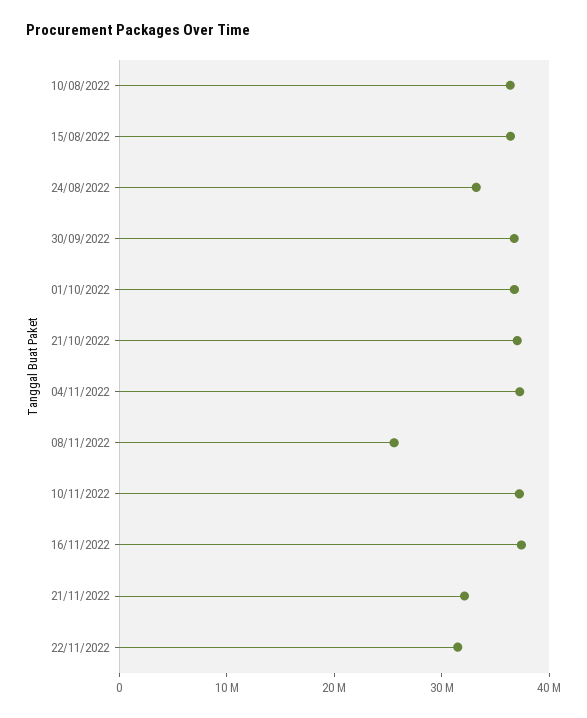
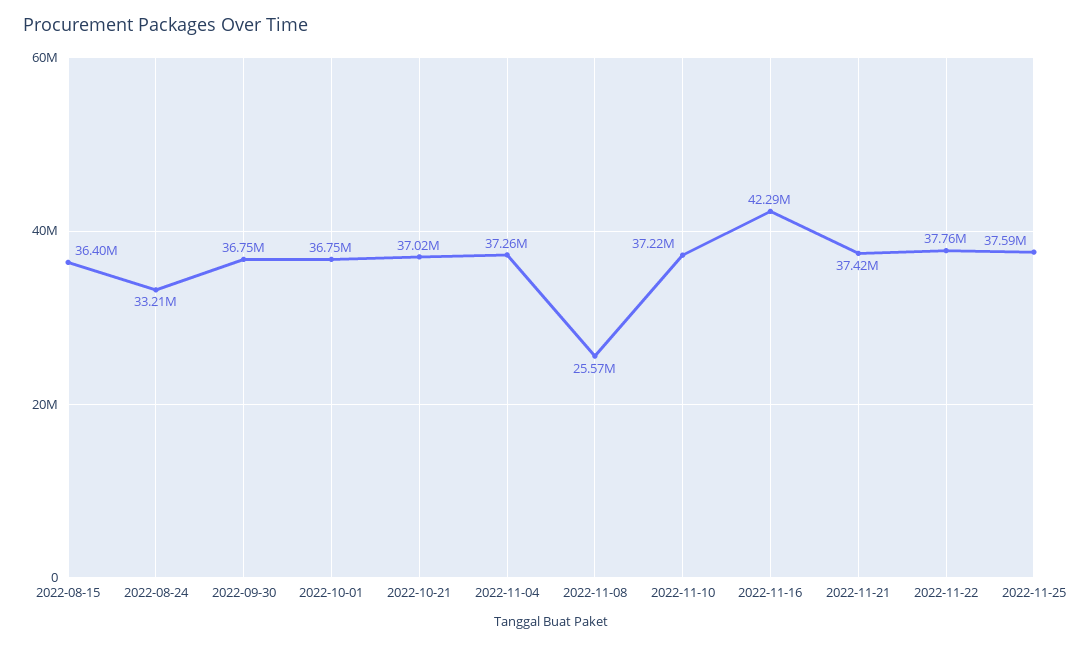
10/08/2022: 36000000 -> none
16/11/2022: 38000000 -> 42290000
21/11/2022: 32000000 -> 37420000
22/11/2022: 32000000 -> 37760000
2022-11-25: none -> 37590000

